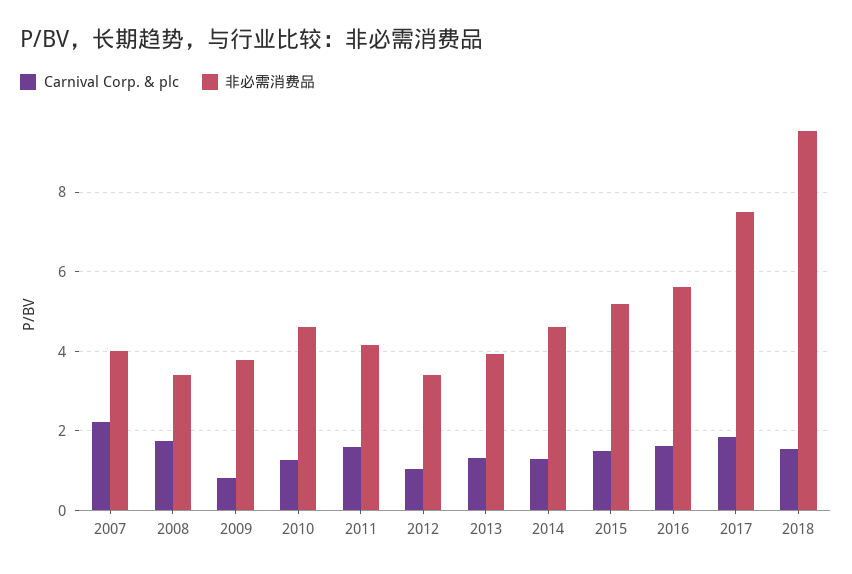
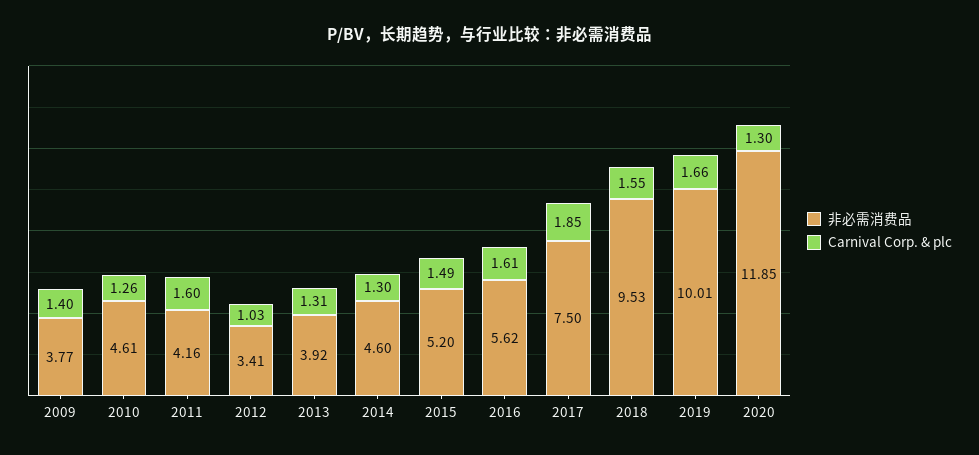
Carnival Corp. & plc, 2007: 2.2 -> none
非必需消费品, 2007: 4 -> none
Carnival Corp. & plc, 2008: 1.8 -> none
非必需消费品, 2008: 3.4 -> none
Carnival Corp. & plc, 2009: 0.8 -> 1.4
非必需消费品, 2019: none -> 10.01
Carnival Corp. & plc, 2019: none -> 1.66
非必需消费品, 2020: none -> 11.85
Carnival Corp. & plc, 2020: none -> 1.3

